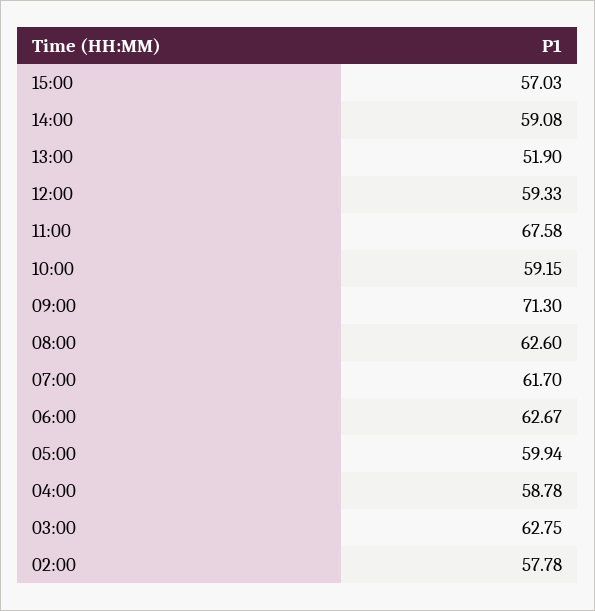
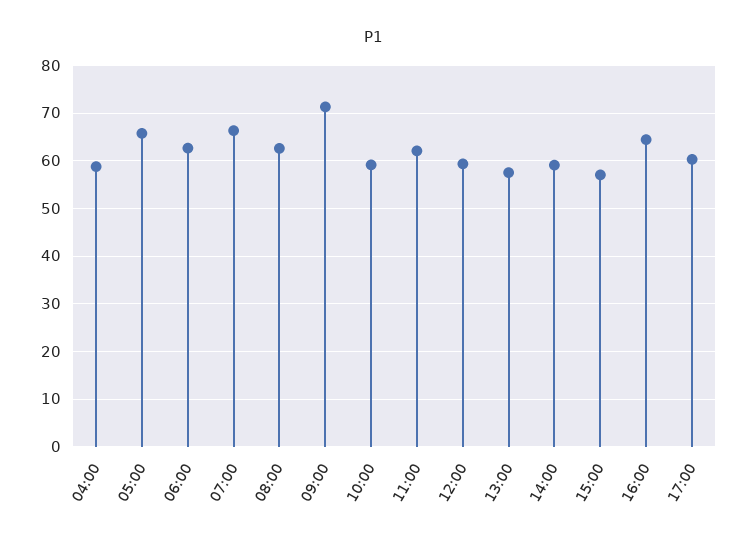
13:00: 51.9 -> 58
11:00: 67.58 -> 62
07:00: 61.7 -> 66
05:00: 59.94 -> 66
03:00: 62.75 -> none
02:00: 57.78 -> none
16:00: none -> 64
17:00: none -> 60

